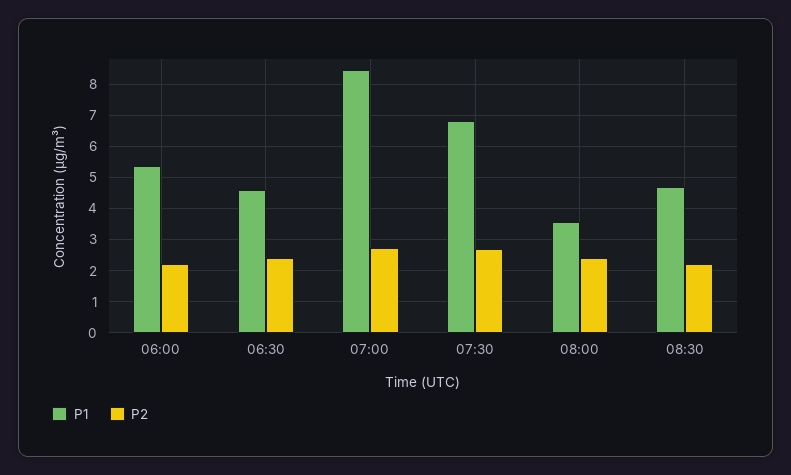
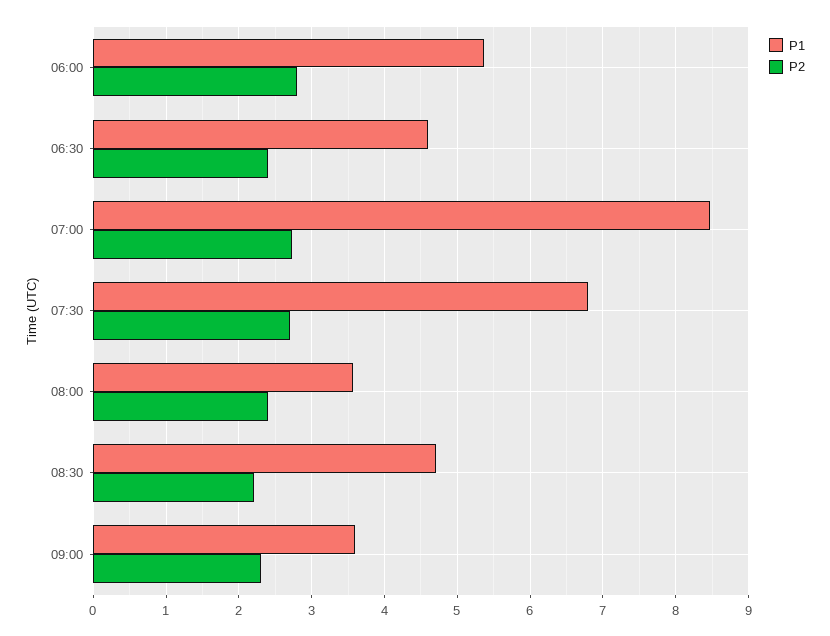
P2, 06:00: 2.2 -> 2.8
P1, 09:00: none -> 3.6
P2, 09:00: none -> 2.3

